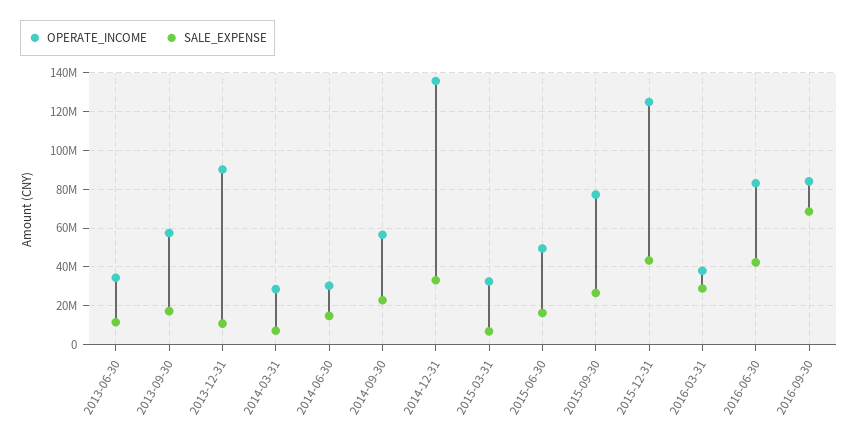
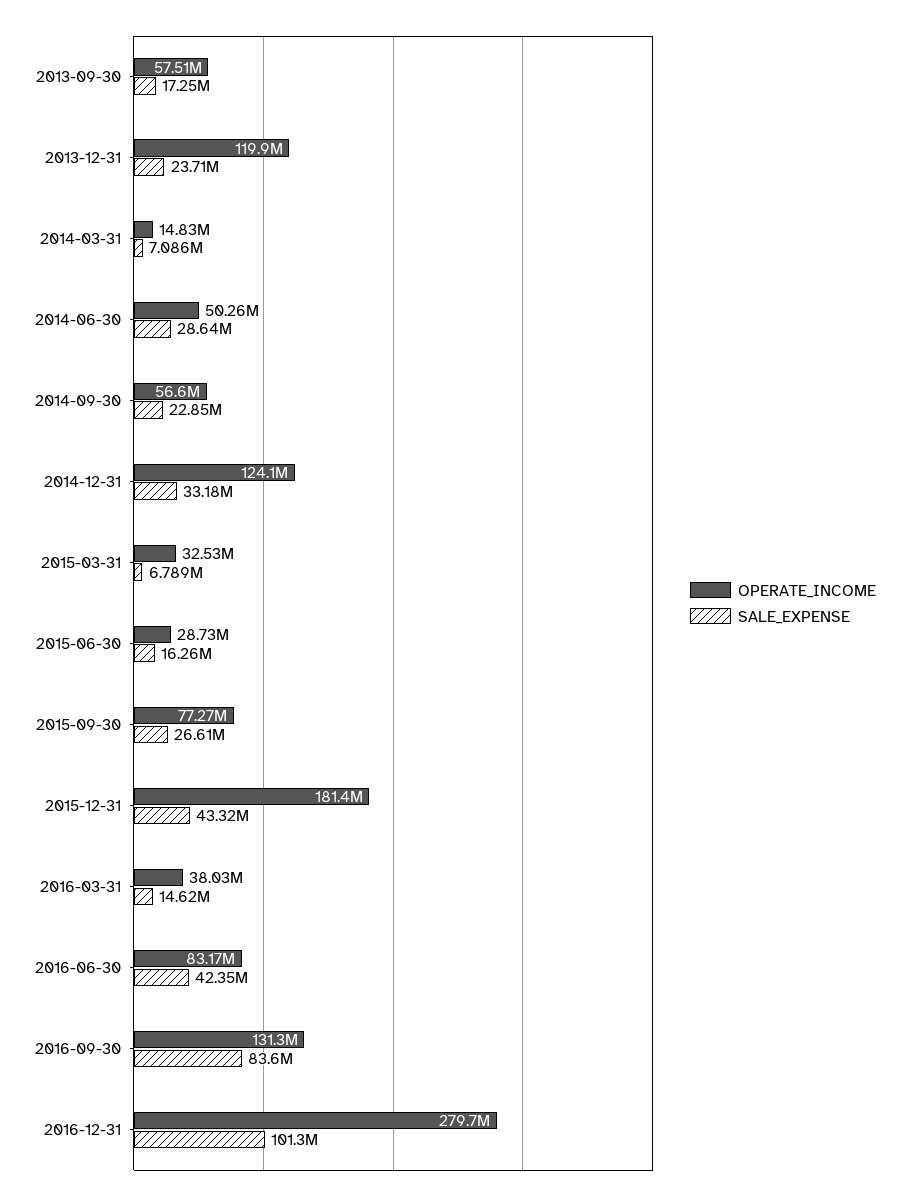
OPERATE_INCOME, 2013-06-30: 35000000 -> none
SALE_EXPENSE, 2013-06-30: 10000000 -> none
OPERATE_INCOME, 2013-12-31: 90000000 -> 119900000
SALE_EXPENSE, 2013-12-31: 10000000 -> 23710000
OPERATE_INCOME, 2014-03-31: 30000000 -> 14830000
OPERATE_INCOME, 2014-06-30: 30000000 -> 50260000
SALE_EXPENSE, 2014-06-30: 15000000 -> 28640000
OPERATE_INCOME, 2014-12-31: 135000000 -> 124100000
OPERATE_INCOME, 2015-06-30: 50000000 -> 28730000
OPERATE_INCOME, 2015-12-31: 125000000 -> 181400000
SALE_EXPENSE, 2016-03-31: 30000000 -> 14620000
OPERATE_INCOME, 2016-09-30: 85000000 -> 131300000
SALE_EXPENSE, 2016-09-30: 70000000 -> 83600000
OPERATE_INCOME, 2016-12-31: none -> 279700000
SALE_EXPENSE, 2016-12-31: none -> 101300000

